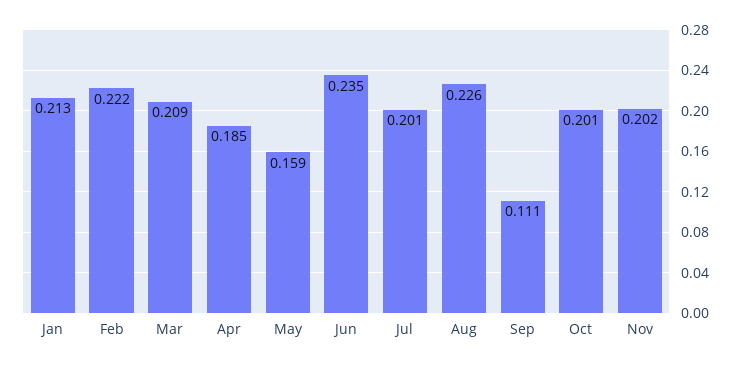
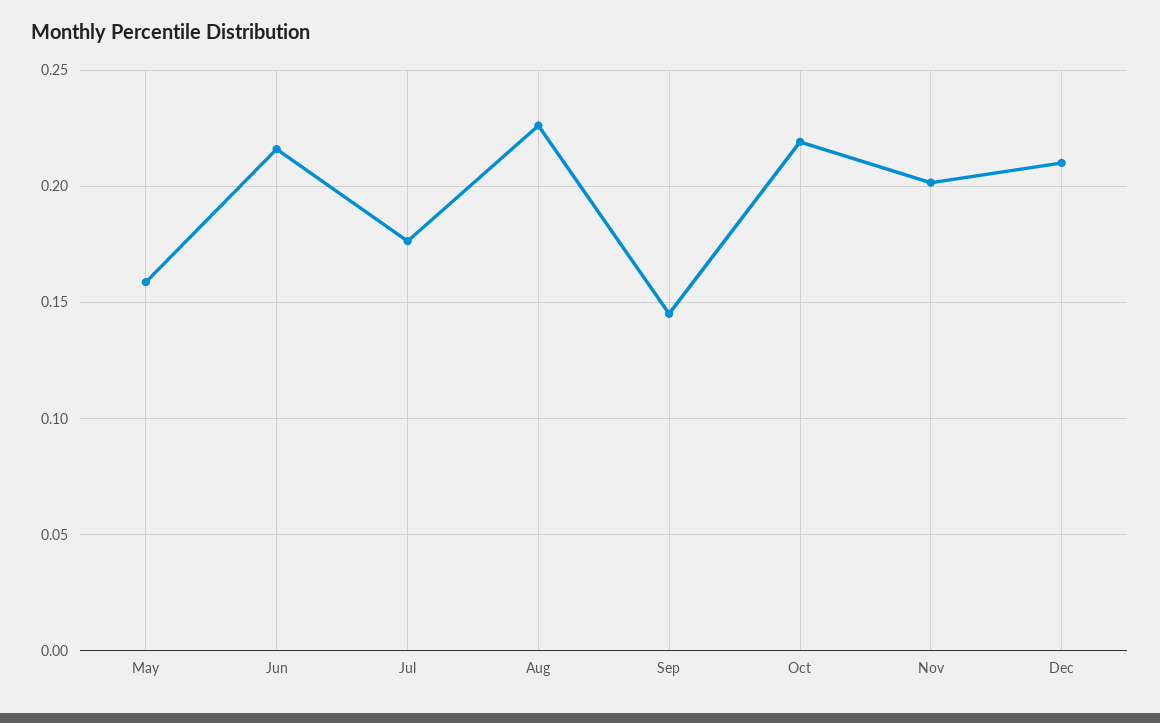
Jan: 0.213 -> none
Feb: 0.222 -> none
Mar: 0.209 -> none
Apr: 0.185 -> none
Jun: 0.235 -> 0.215
Jul: 0.201 -> 0.175
Sep: 0.111 -> 0.145
Oct: 0.201 -> 0.22
Dec: none -> 0.21

